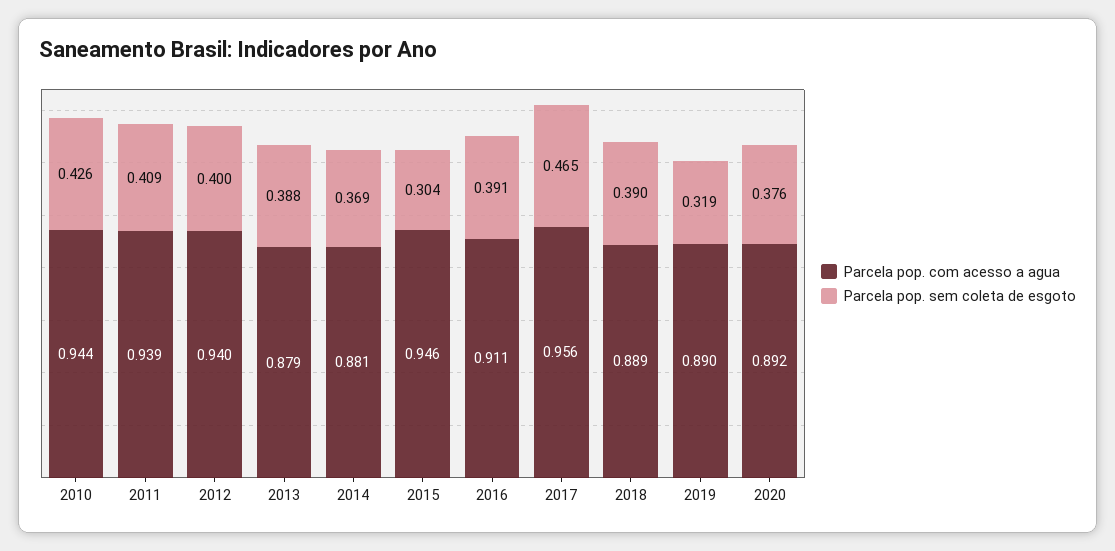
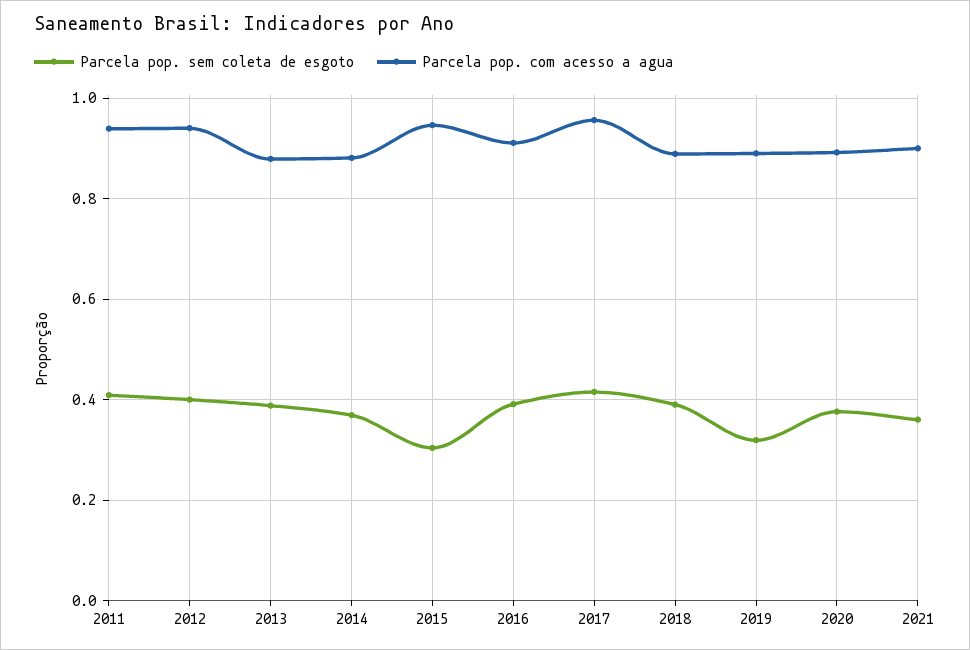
Parcela pop. com acesso a agua, 2010: 0.944 -> none
Parcela pop. sem coleta de esgoto, 2010: 0.426 -> none
Parcela pop. sem coleta de esgoto, 2017: 0.465 -> 0.42
Parcela pop. sem coleta de esgoto, 2021: none -> 0.36
Parcela pop. com acesso a agua, 2021: none -> 0.9

